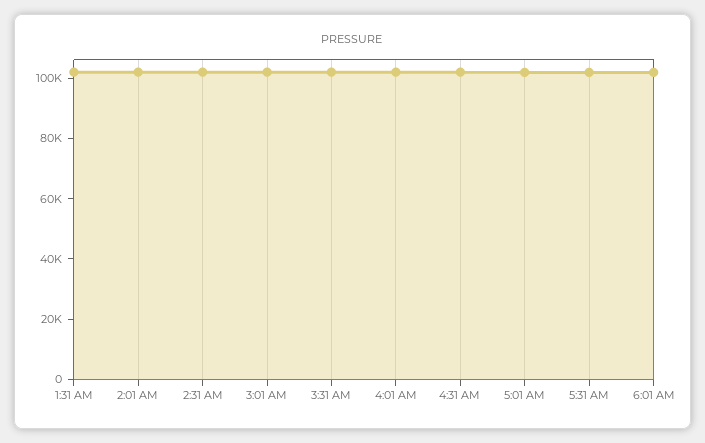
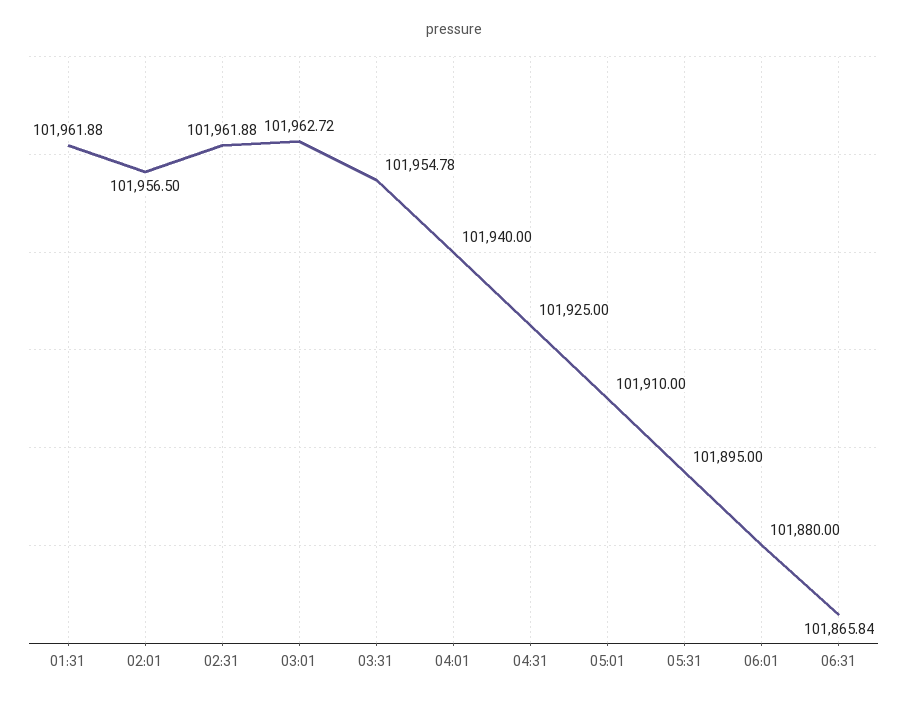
06:31: none -> 101865.84

